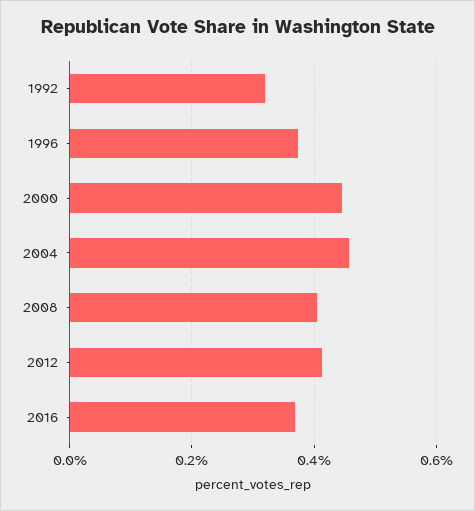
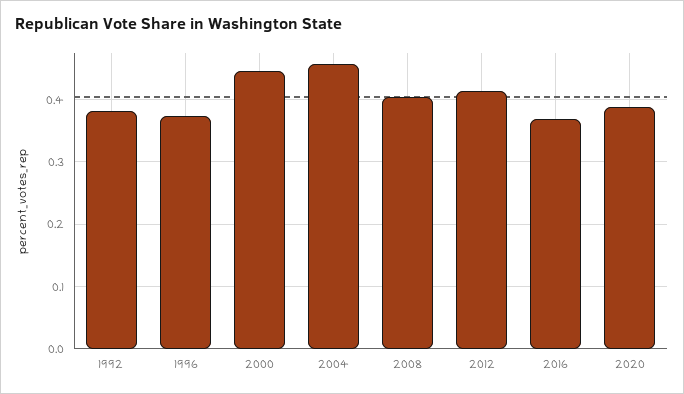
1992: 0.32 -> 0.38
2020: none -> 0.39

